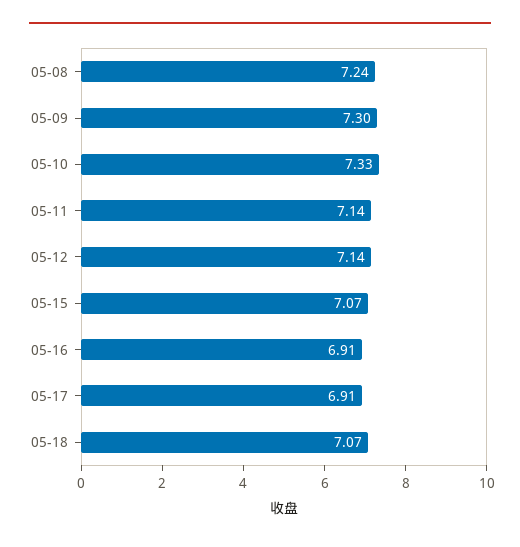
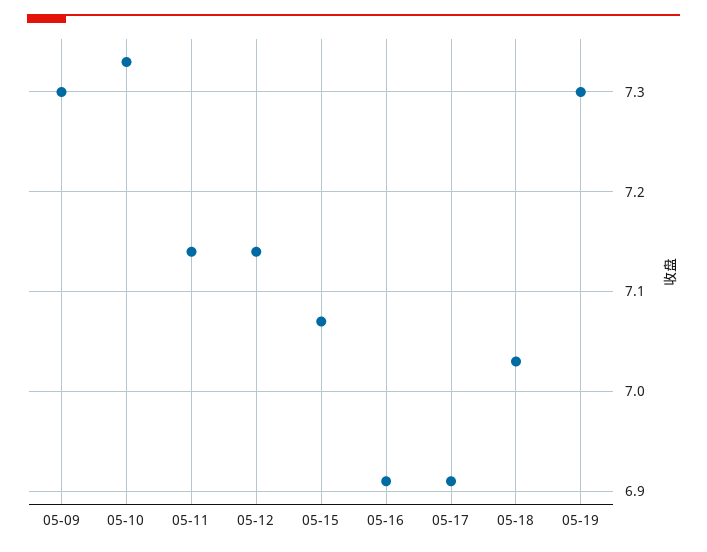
05-08: 7.24 -> none
05-18: 7.07 -> 7.03
05-19: none -> 7.3

